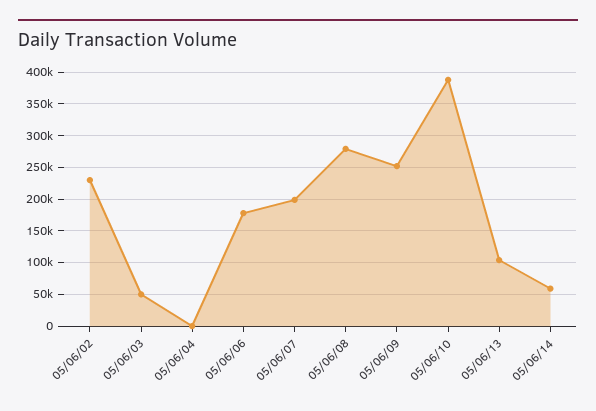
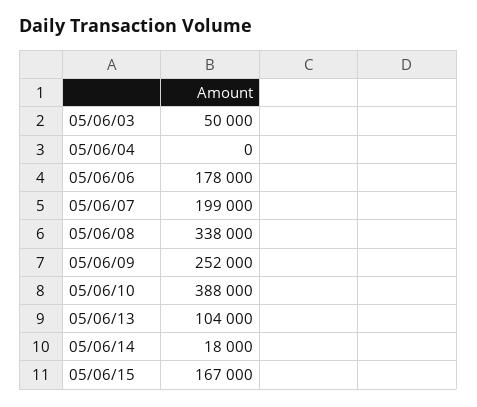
05/06/02: 230000 -> none
05/06/08: 280000 -> 338000
05/06/14: 60000 -> 18000
05/06/15: none -> 167000

